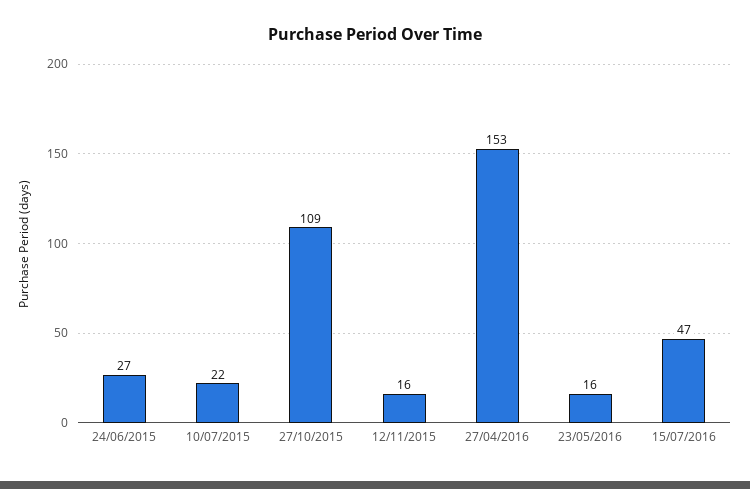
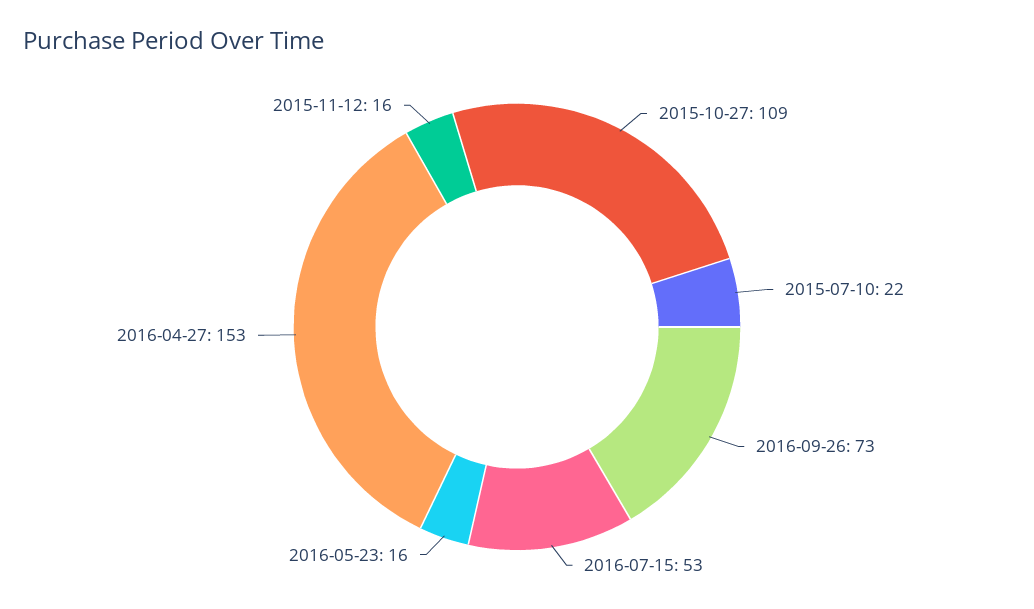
24/06/2015: 27 -> none
15/07/2016: 47 -> 53
2016-09-26: none -> 73

